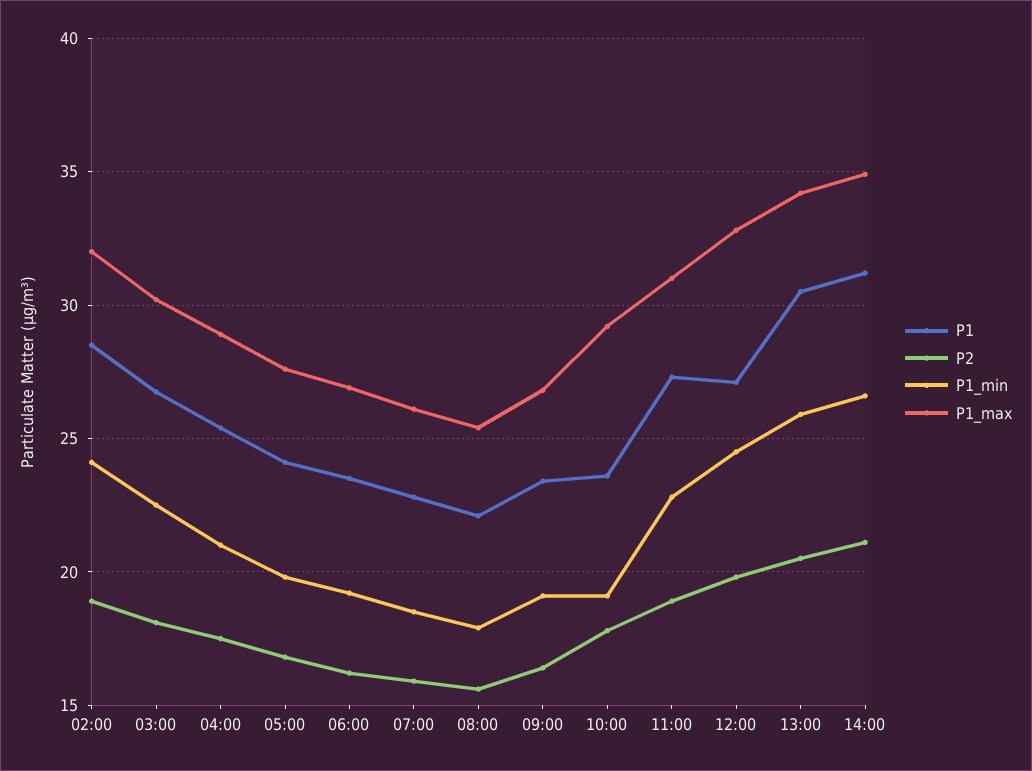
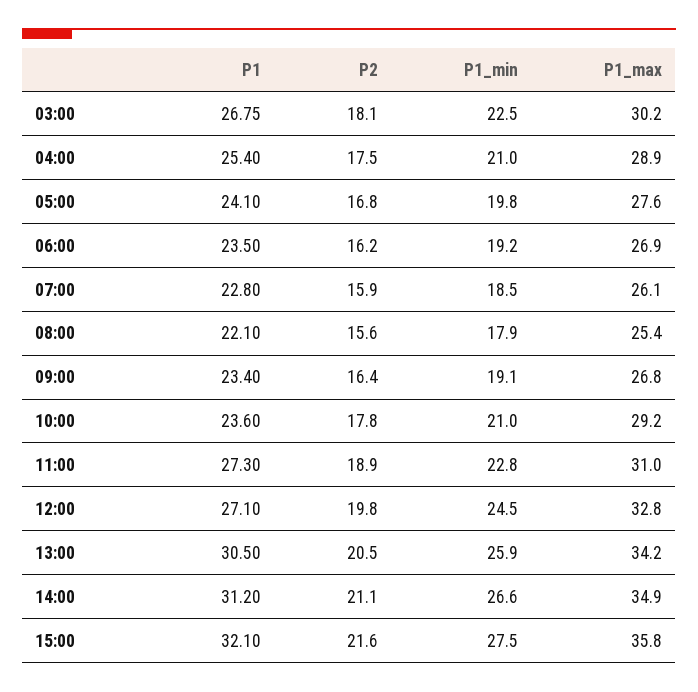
P1, 02:00: 28.5 -> none
P2, 02:00: 19 -> none
P1_min, 02:00: 24 -> none
P1_max, 02:00: 32 -> none
P1_min, 10:00: 19 -> 21
P1, 15:00: none -> 32.1
P2, 15:00: none -> 21.6
P1_min, 15:00: none -> 27.5
P1_max, 15:00: none -> 35.8

